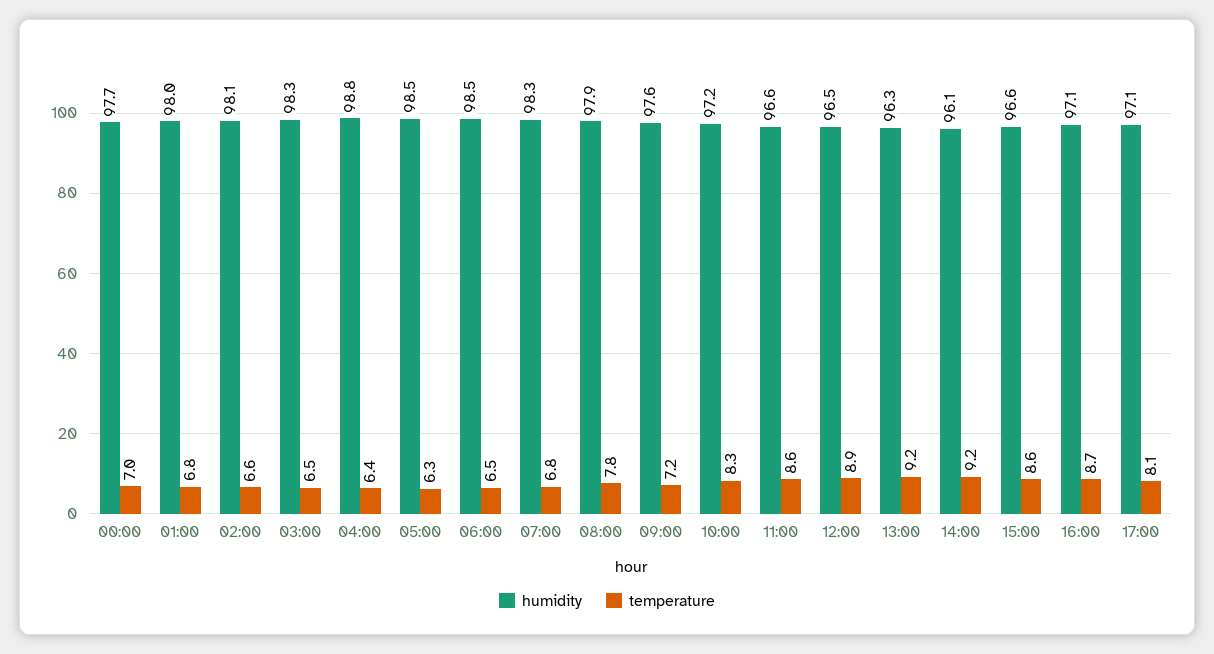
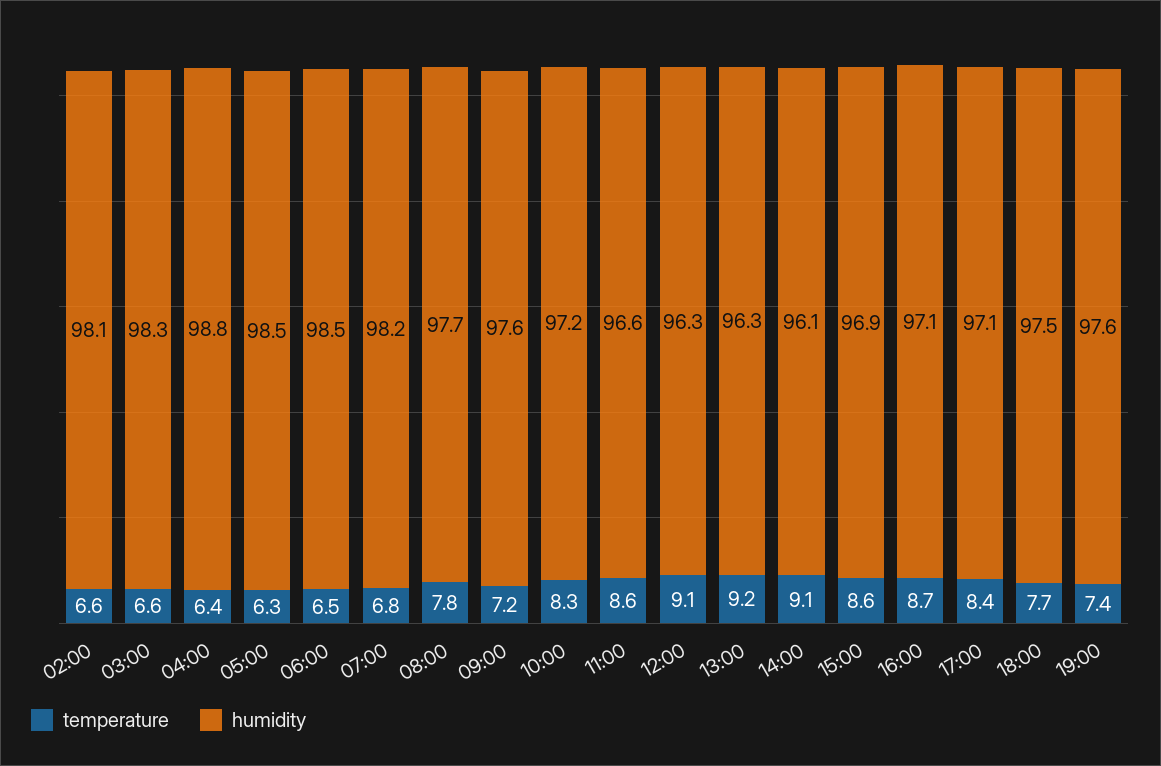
humidity, 00:00: 97.7 -> none
temperature, 00:00: 7 -> none
humidity, 01:00: 98 -> none
temperature, 01:00: 6.8 -> none
temperature, 03:00: 6.5 -> 6.6
humidity, 07:00: 98.3 -> 98.2
humidity, 08:00: 97.9 -> 97.7
humidity, 12:00: 96.5 -> 96.3
temperature, 12:00: 8.9 -> 9.1
temperature, 14:00: 9.2 -> 9.1
humidity, 15:00: 96.6 -> 96.9
temperature, 17:00: 8.1 -> 8.4
temperature, 18:00: none -> 7.7
humidity, 18:00: none -> 97.5
temperature, 19:00: none -> 7.4
humidity, 19:00: none -> 97.6

